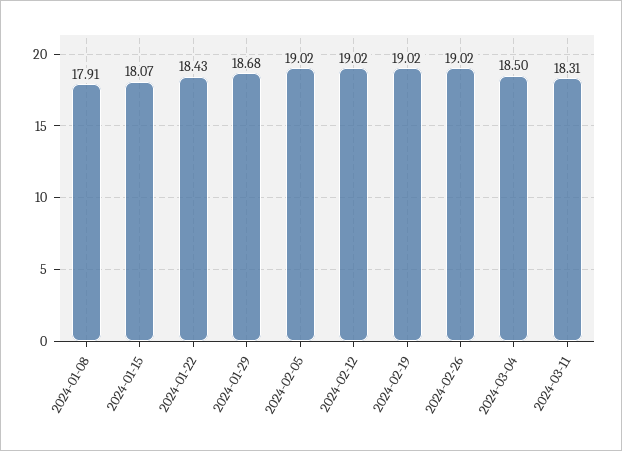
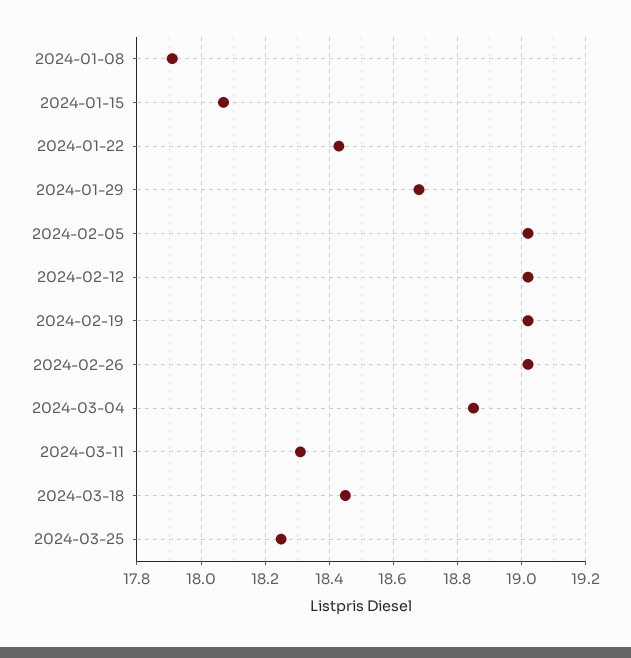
2024-03-04: 18.5 -> 18.85
2024-03-18: none -> 18.45
2024-03-25: none -> 18.25

